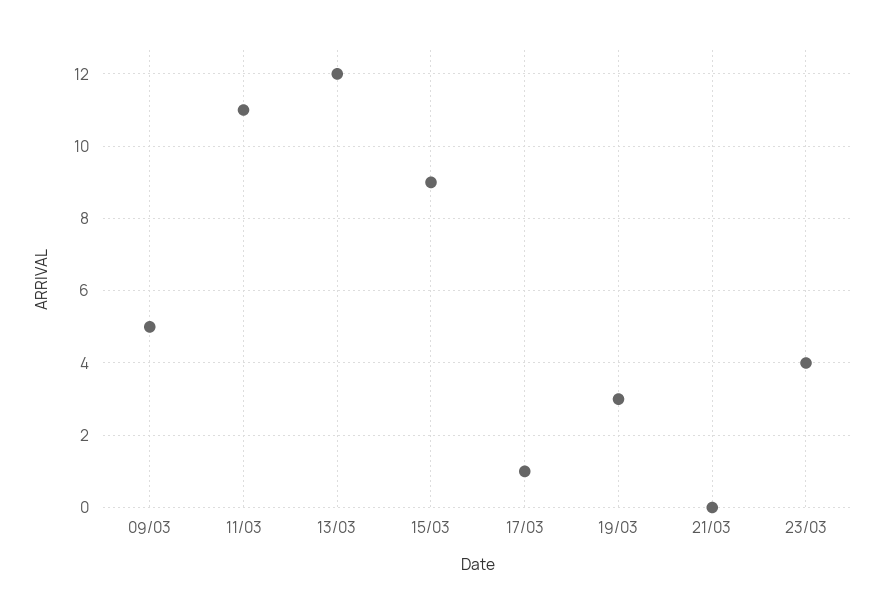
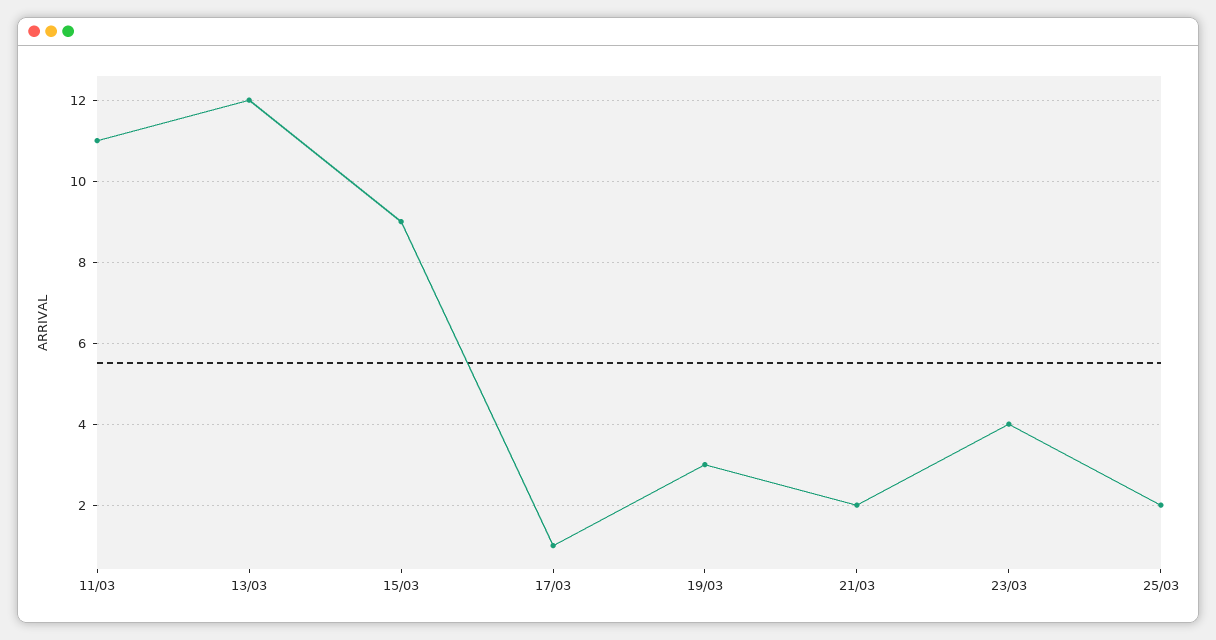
09/03: 5 -> none
21/03: 0 -> 2
25/03: none -> 2

